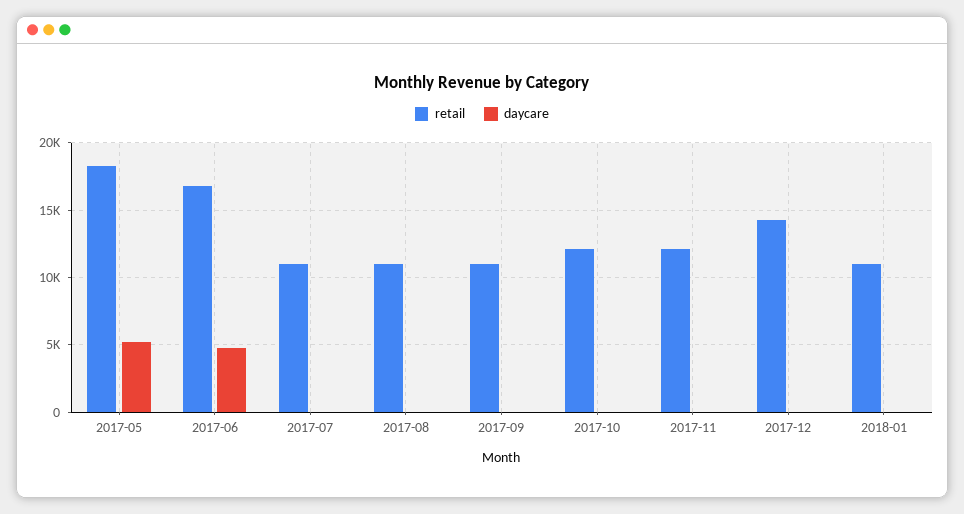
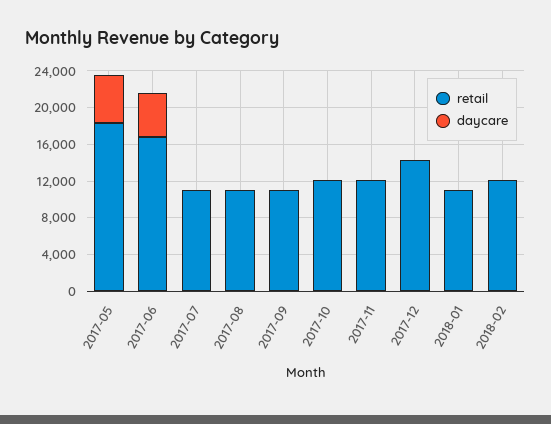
retail, 2018-02: none -> 12000
daycare, 2018-02: none -> 0

